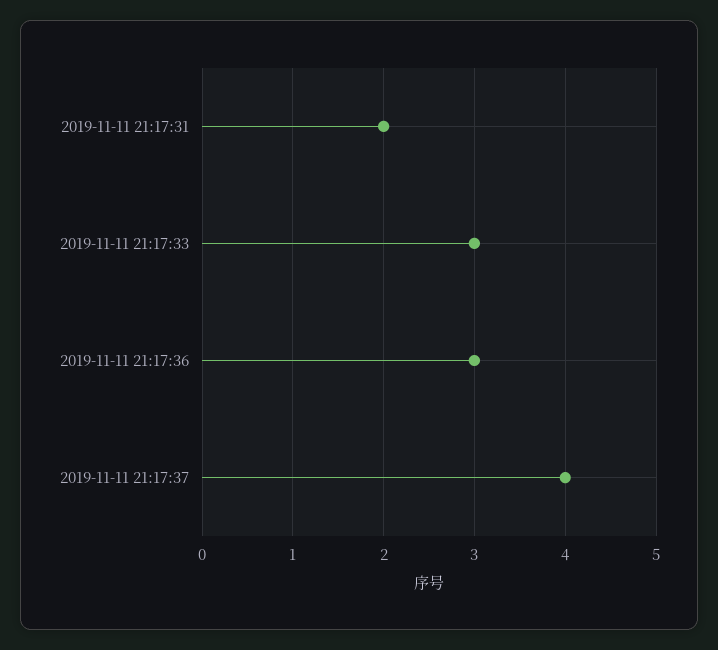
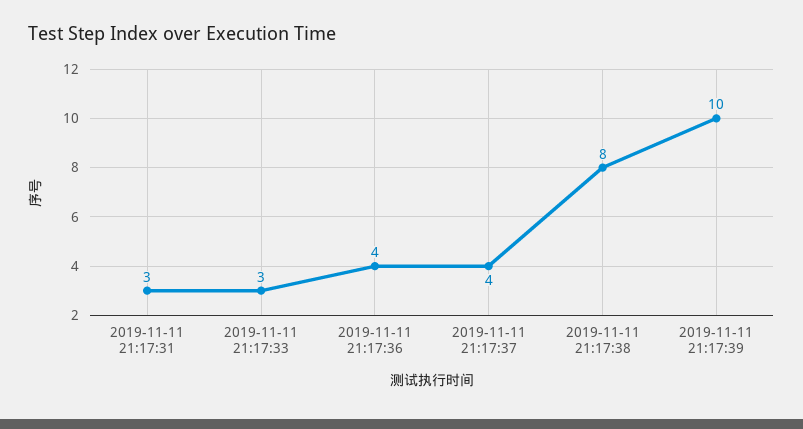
2019-11-11 21:17:31: 2 -> 3
2019-11-11 21:17:36: 3 -> 4
2019-11-11 21:17:38: none -> 8
2019-11-11 21:17:39: none -> 10

